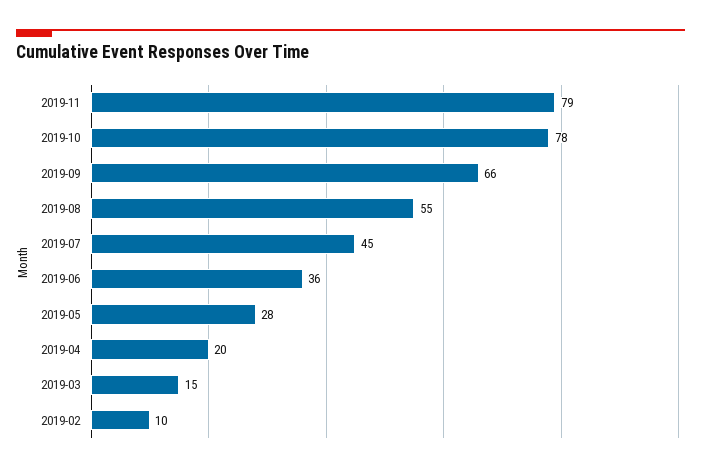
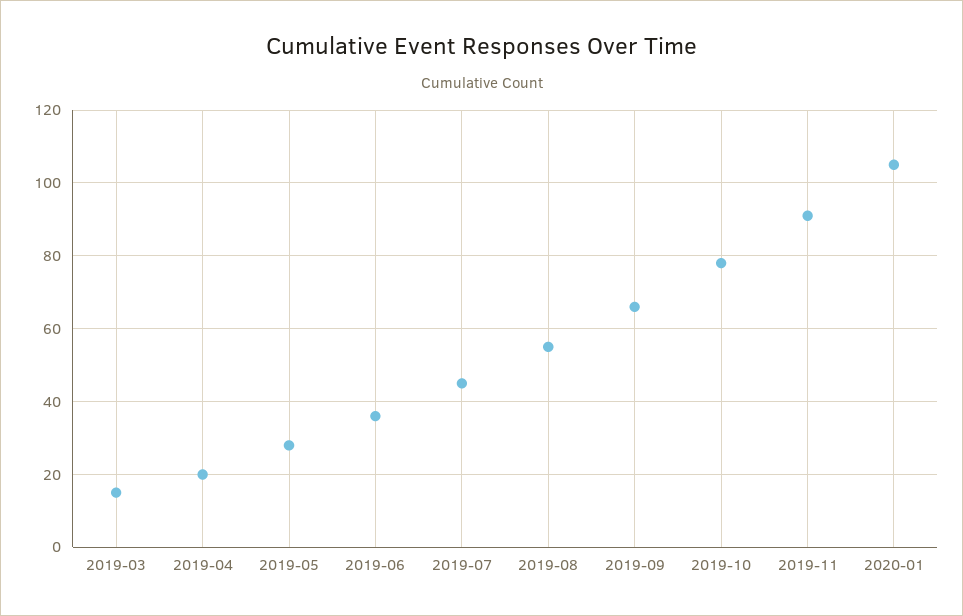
2019-11: 79 -> 90
2019-02: 10 -> none
2020-01: none -> 105

